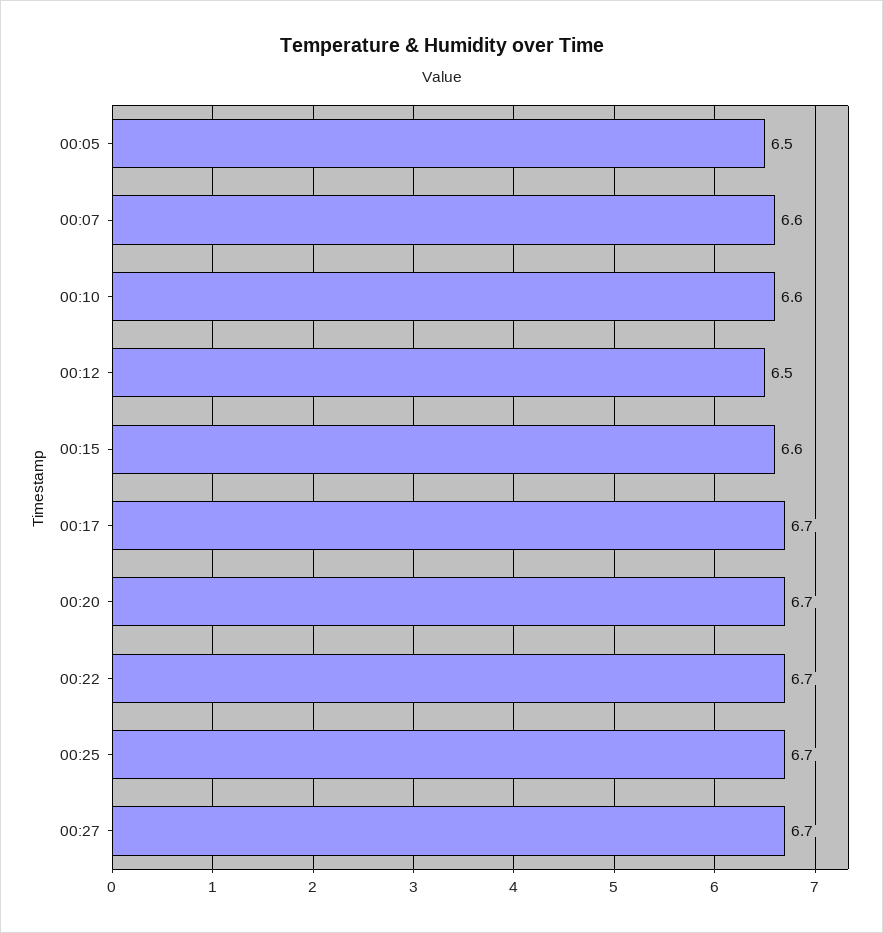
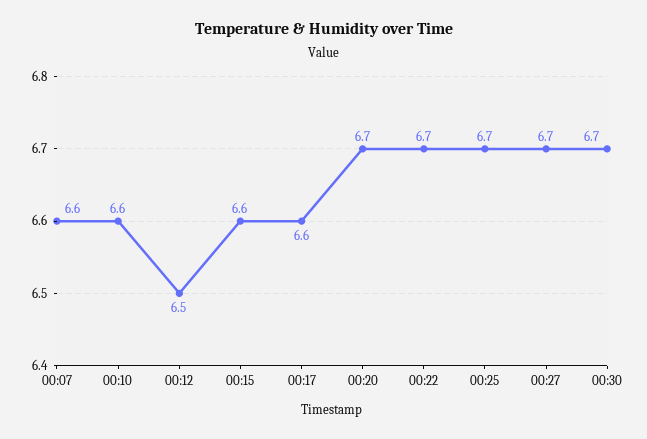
00:05: 6.5 -> none
00:17: 6.7 -> 6.6
00:30: none -> 6.7

